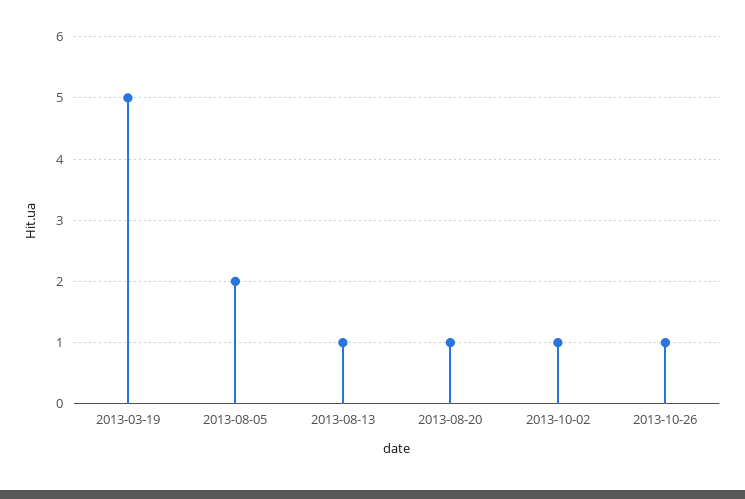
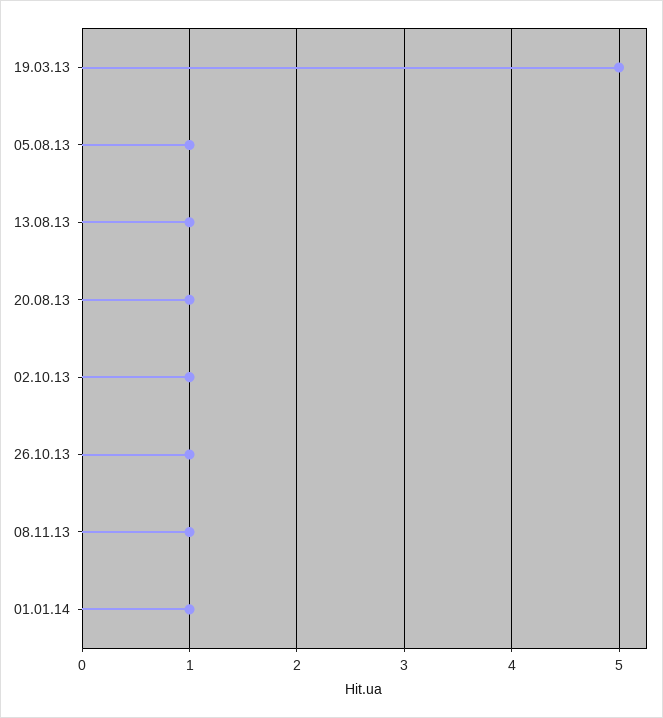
2013-08-05: 2 -> 1
08.11.13: none -> 1
01.01.14: none -> 1

